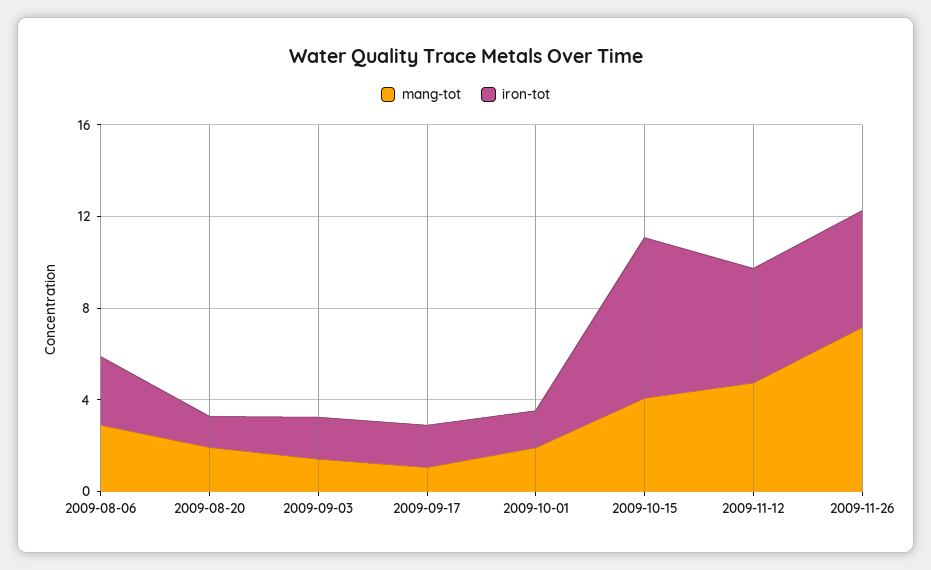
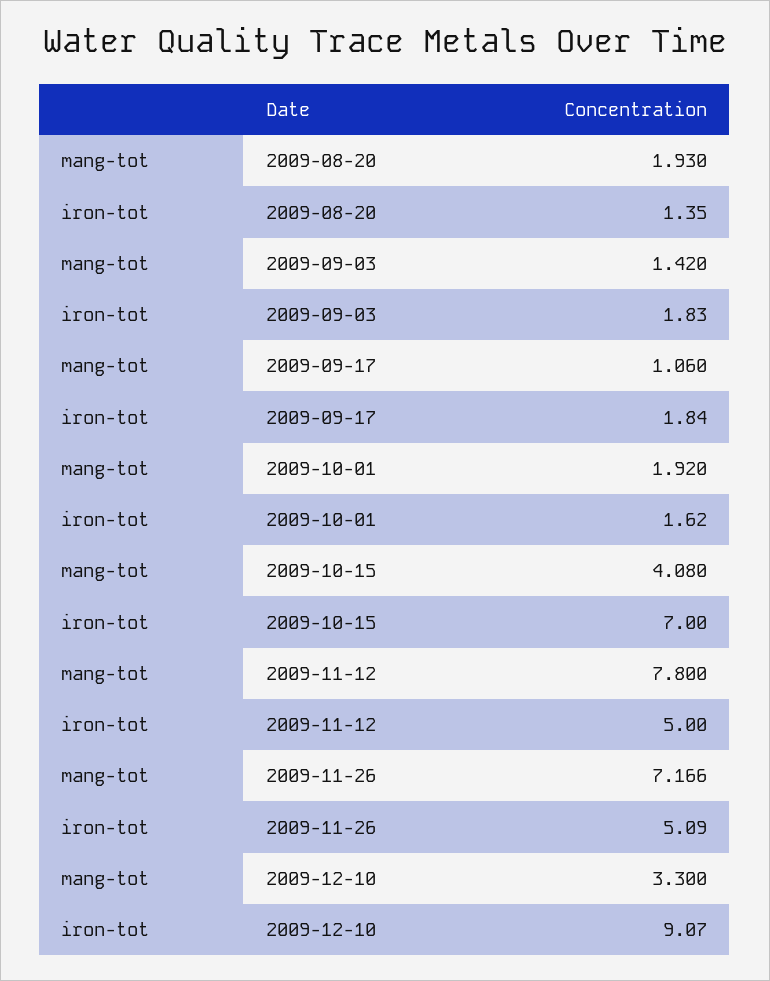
mang-tot, 2009-08-06: 3 -> none
iron-tot, 2009-08-06: 3 -> none
mang-tot, 2009-11-12: 5 -> 7.8
mang-tot, 2009-12-10: none -> 3.3
iron-tot, 2009-12-10: none -> 9.07

